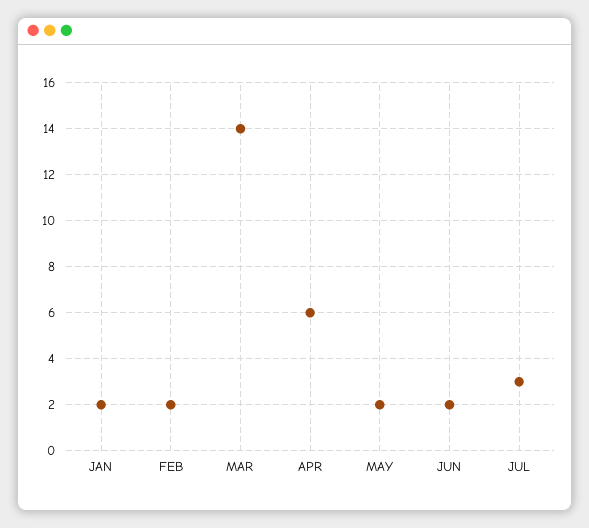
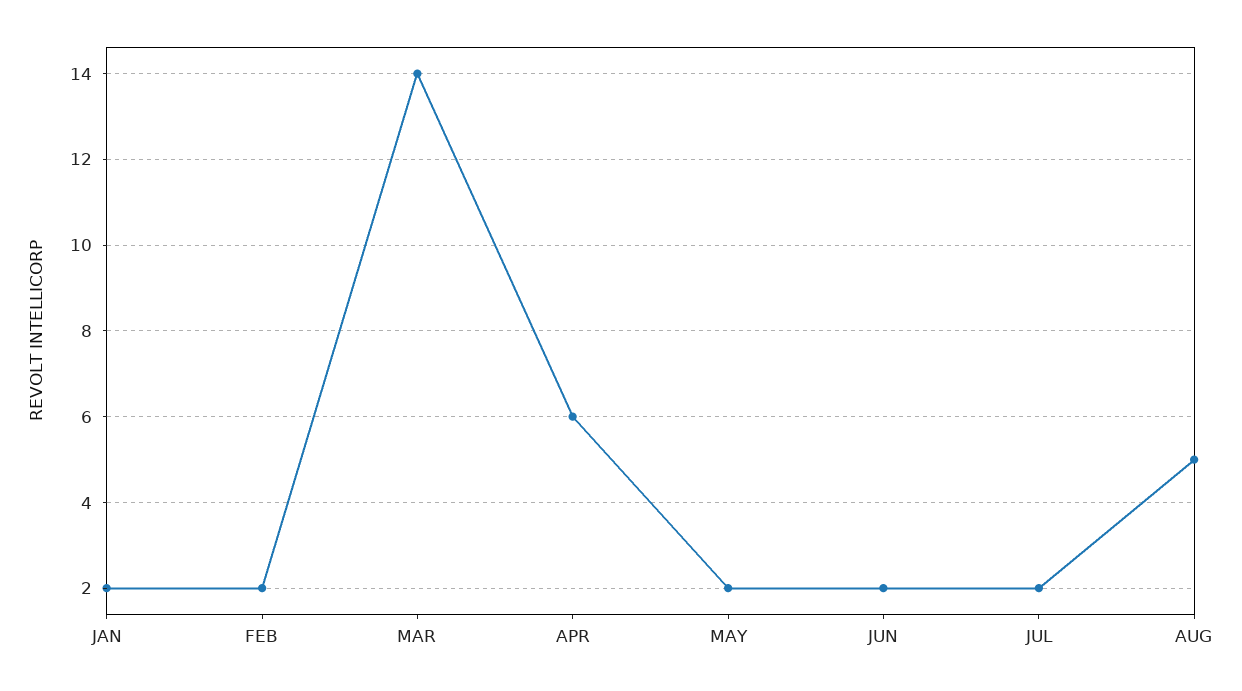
JUL: 3 -> 2
AUG: none -> 5

